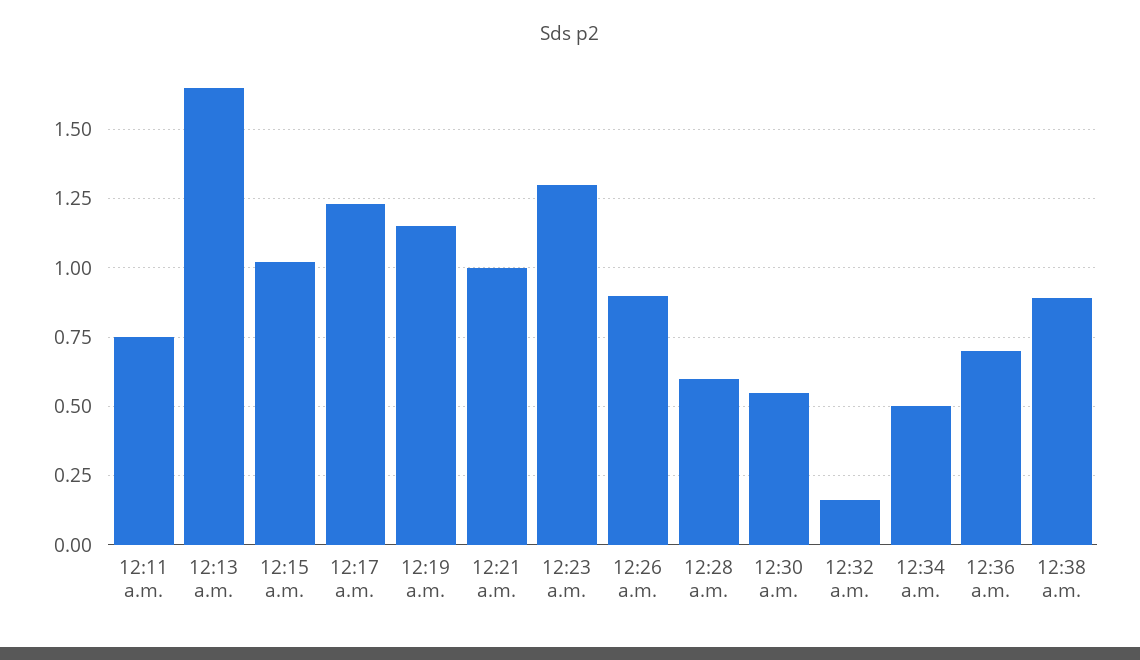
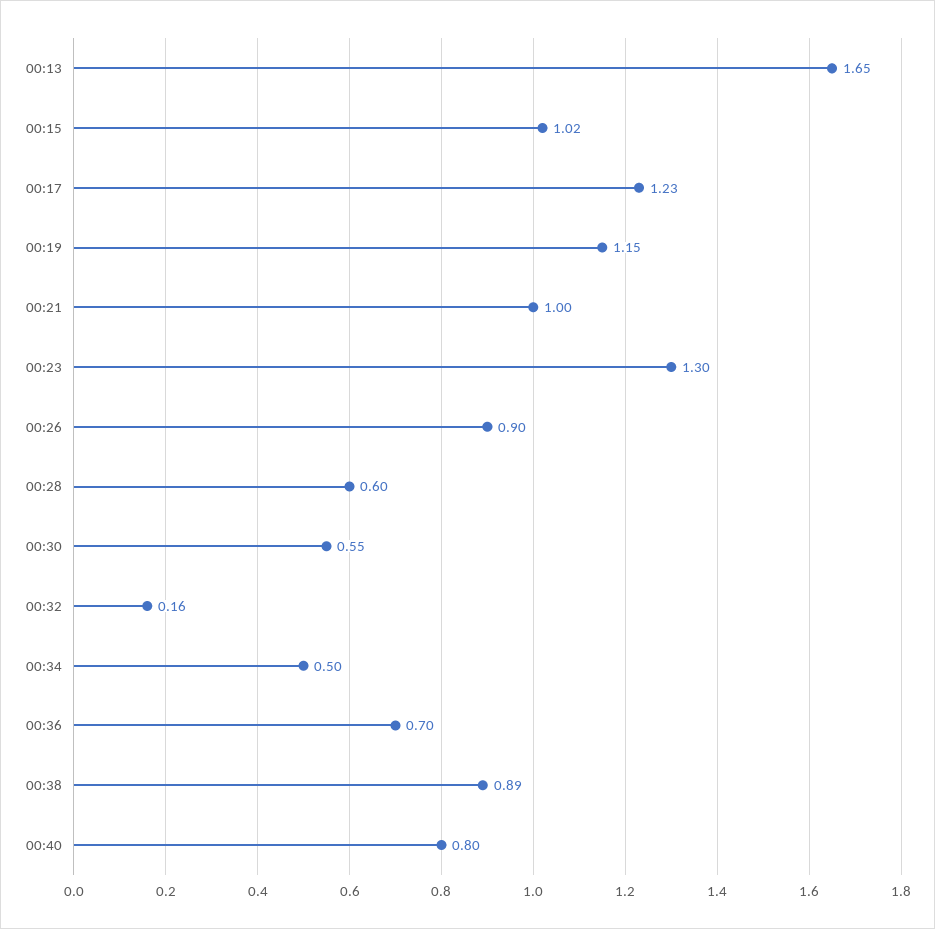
12:11 a.m.: 0.75 -> none
00:40: none -> 0.8

